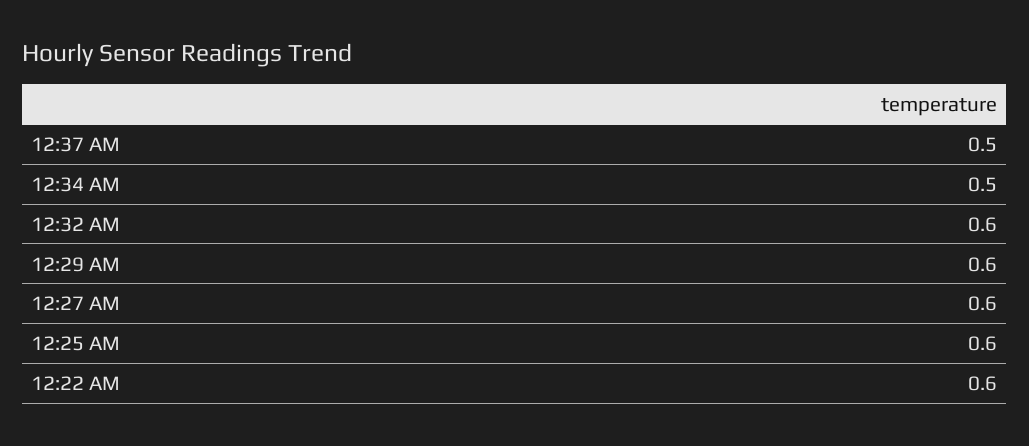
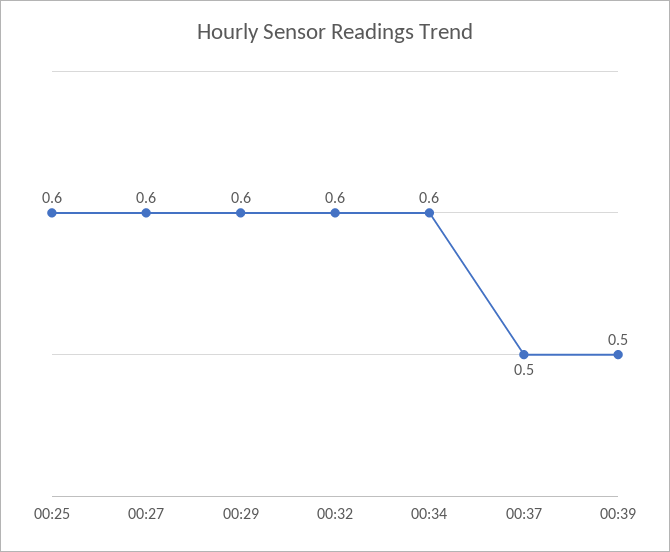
12:34 AM: 0.5 -> 0.6
12:22 AM: 0.6 -> none
00:39: none -> 0.5

